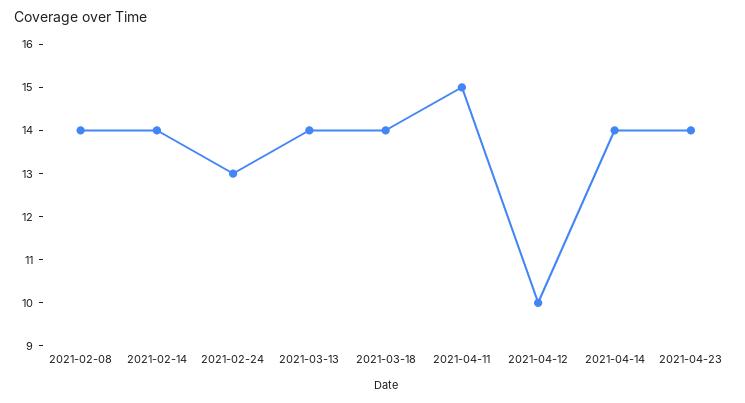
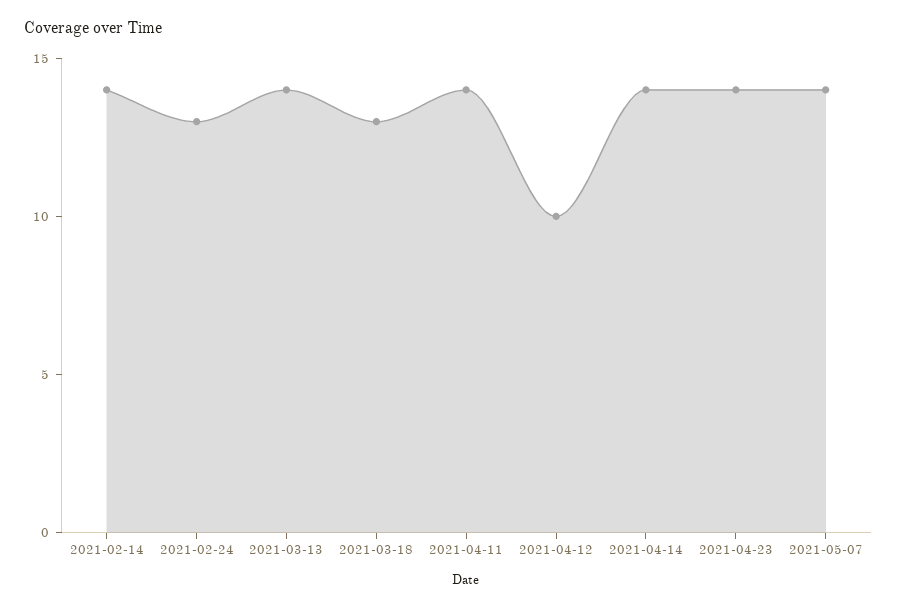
2021-02-08: 14 -> none
2021-03-18: 14 -> 13
2021-04-11: 15 -> 14
2021-05-07: none -> 14

